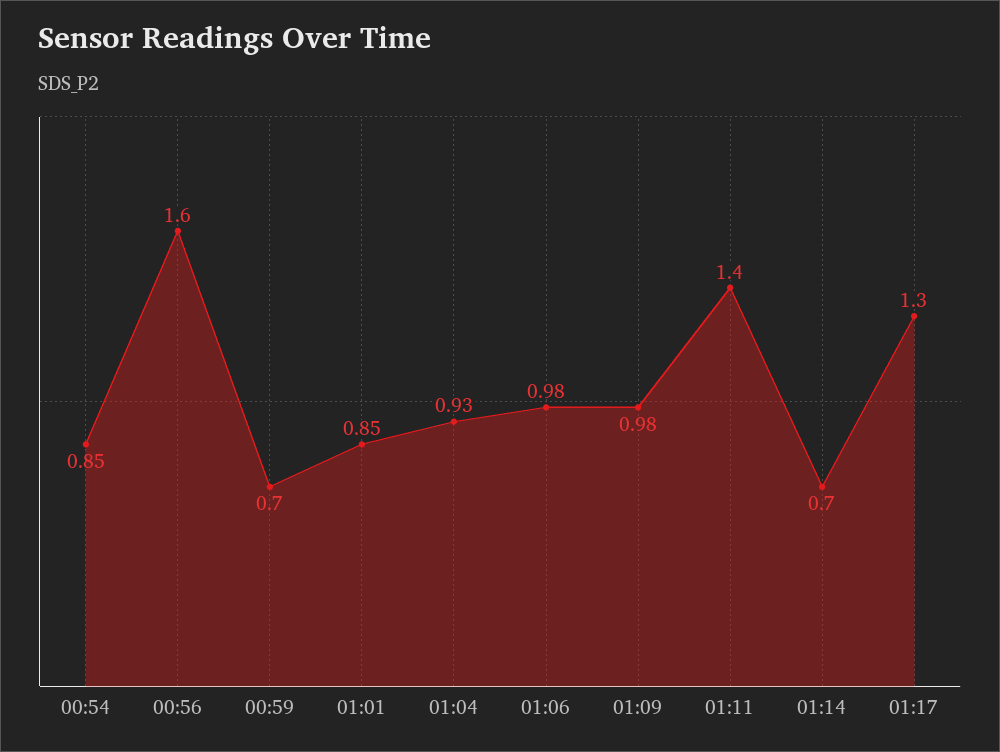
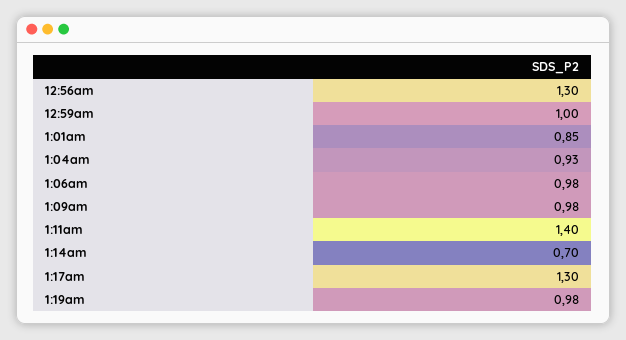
00:54: 0.85 -> none
00:56: 1.6 -> 1.3
00:59: 0.7 -> 1
1:19am: none -> 0.98

